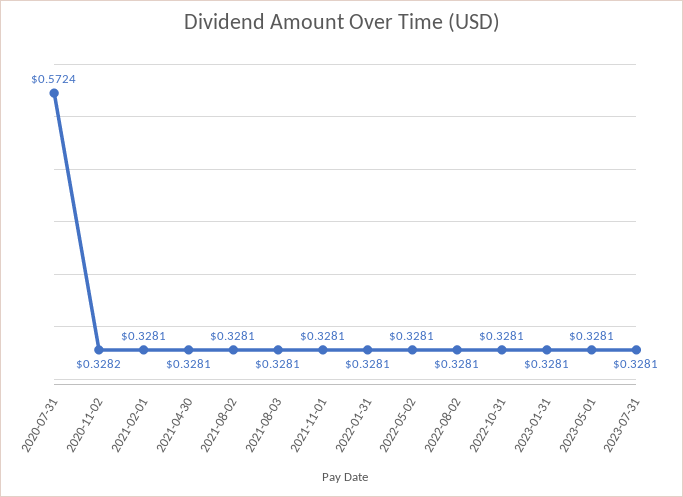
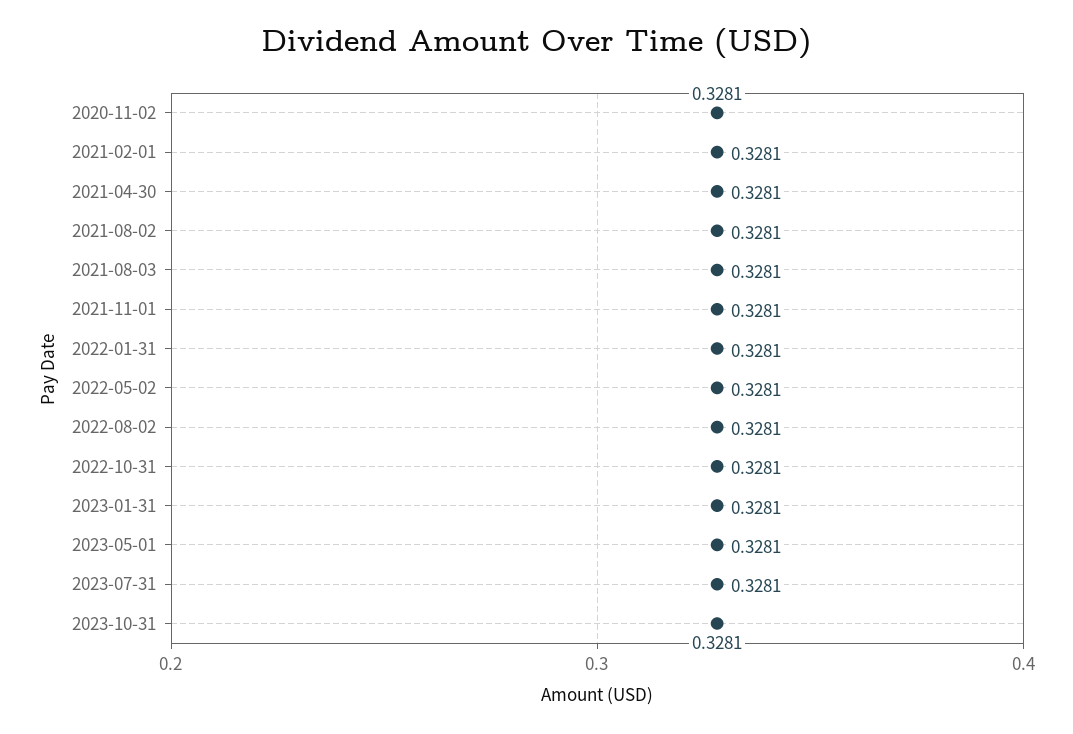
2020-07-31: 0.5724 -> none
2020-11-02: 0.3282 -> 0.3281
2023-10-31: none -> 0.3281

